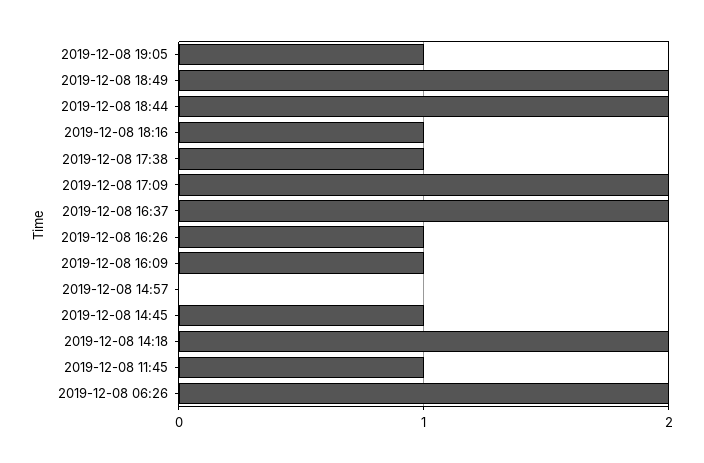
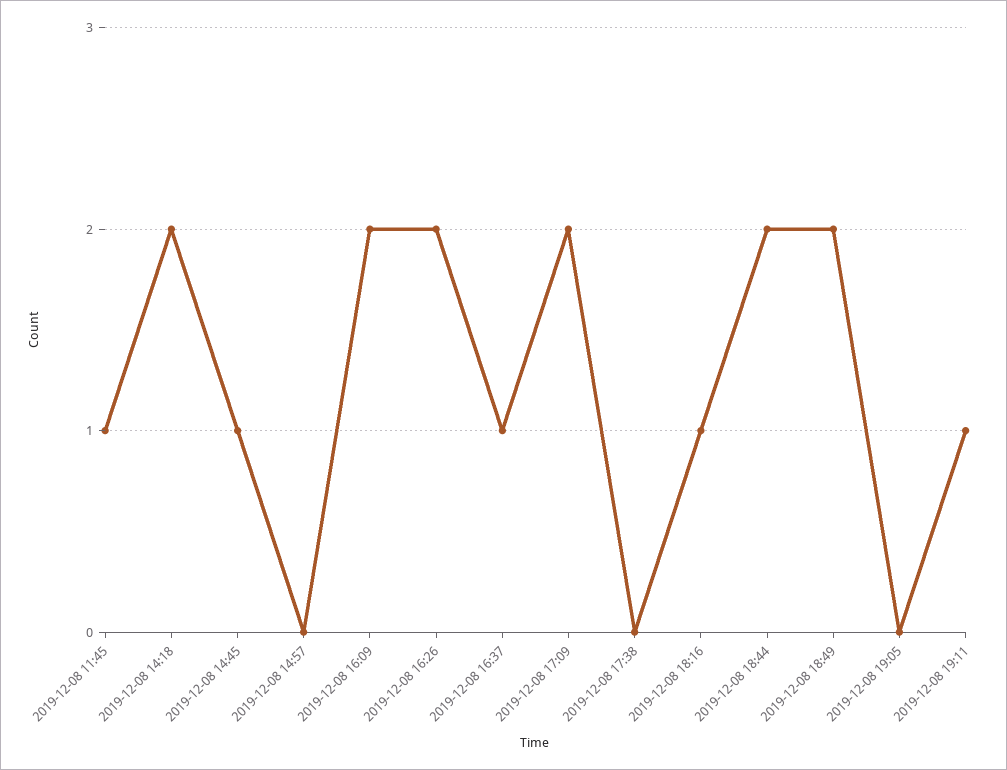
2019-12-08 19:05: 1 -> 0
2019-12-08 17:38: 1 -> 0
2019-12-08 16:37: 2 -> 1
2019-12-08 16:26: 1 -> 2
2019-12-08 16:09: 1 -> 2
2019-12-08 06:26: 2 -> none
2019-12-08 19:11: none -> 1

